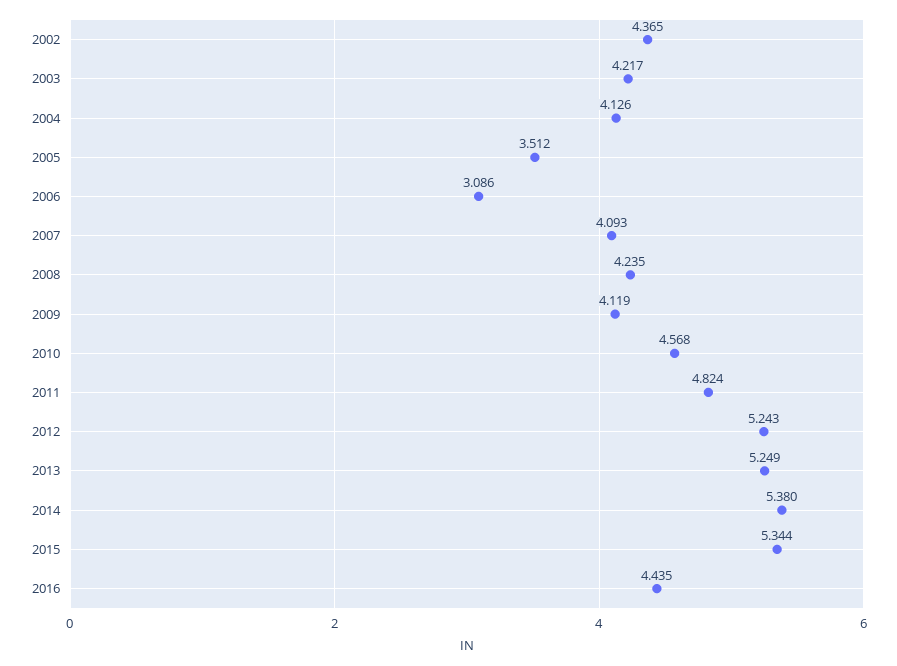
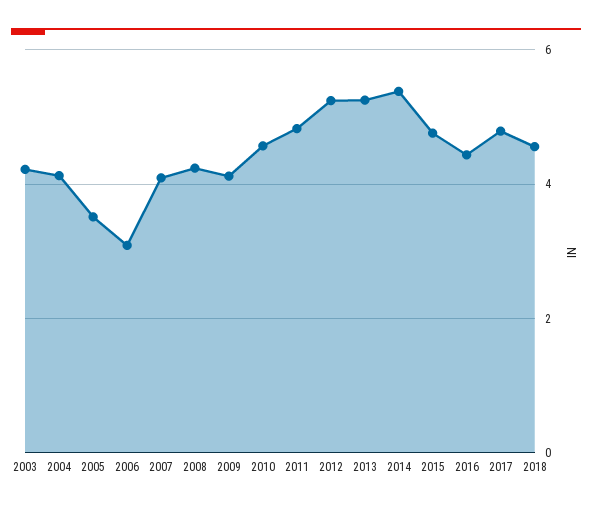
2002: 4.365 -> none
2015: 5.344 -> 4.8
2017: none -> 4.8
2018: none -> 4.6

